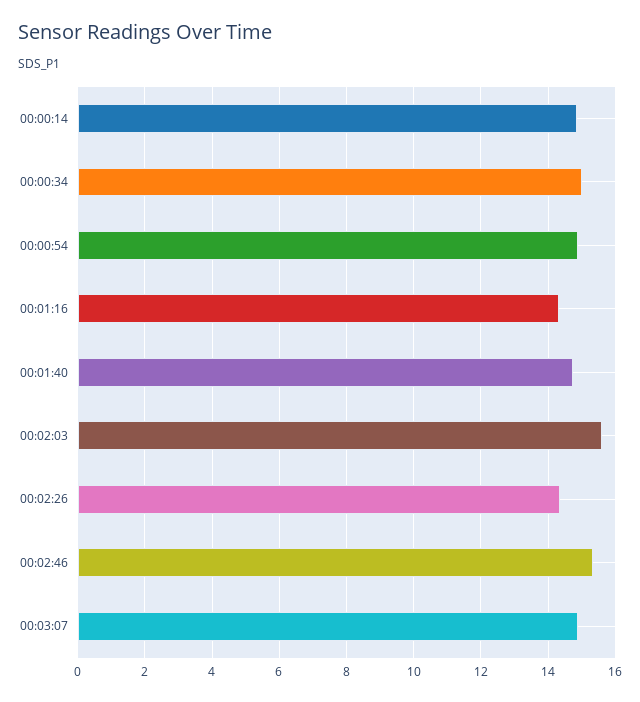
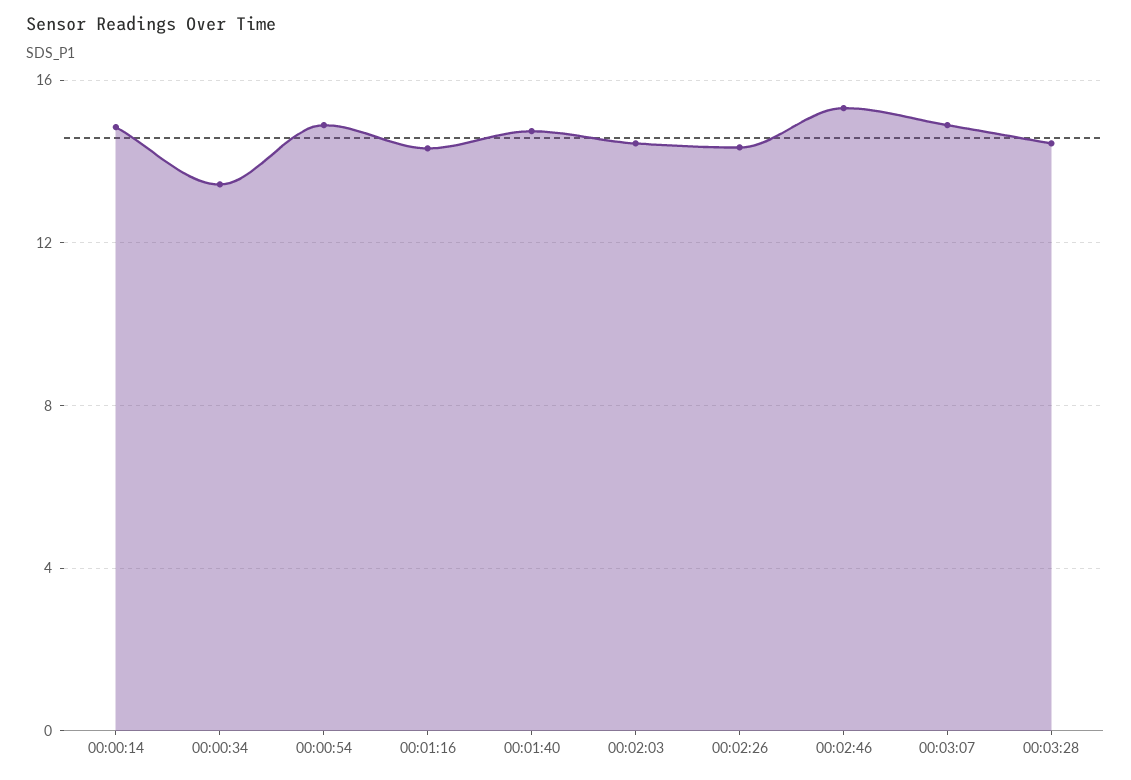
00:00:34: 15 -> 13.5
00:02:03: 15.6 -> 14.5
00:03:28: none -> 14.5

